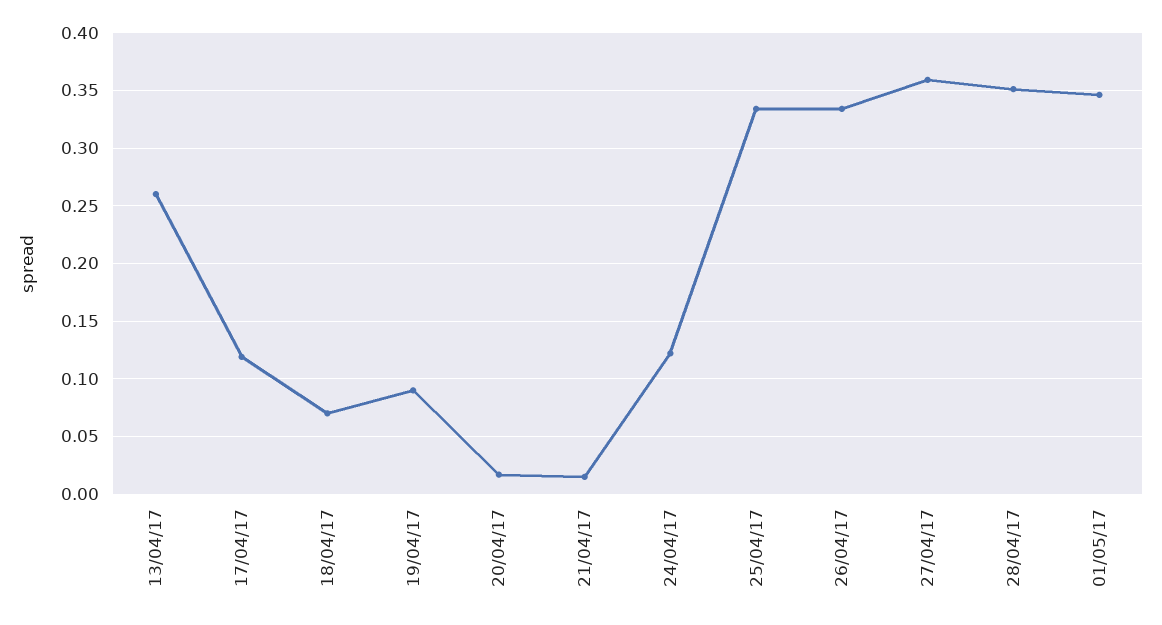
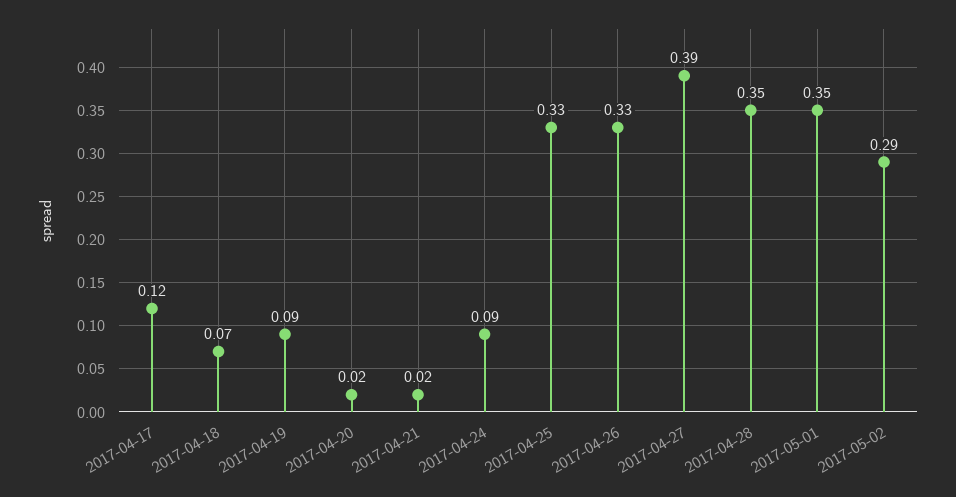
13/04/17: 0.26 -> none
24/04/17: 0.12 -> 0.09
27/04/17: 0.36 -> 0.39
2017-05-02: none -> 0.29

